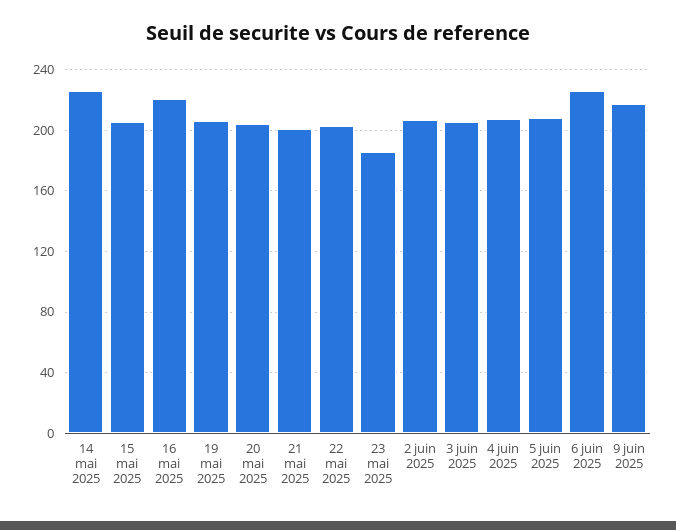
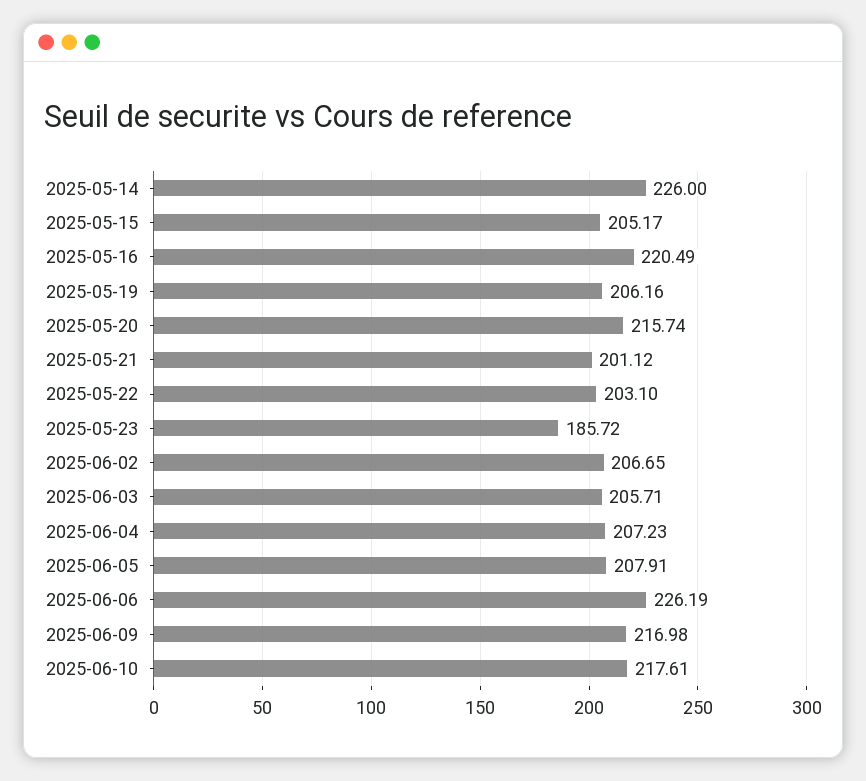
20 mai 2025: 205 -> 215.74
2025-06-10: none -> 217.61

